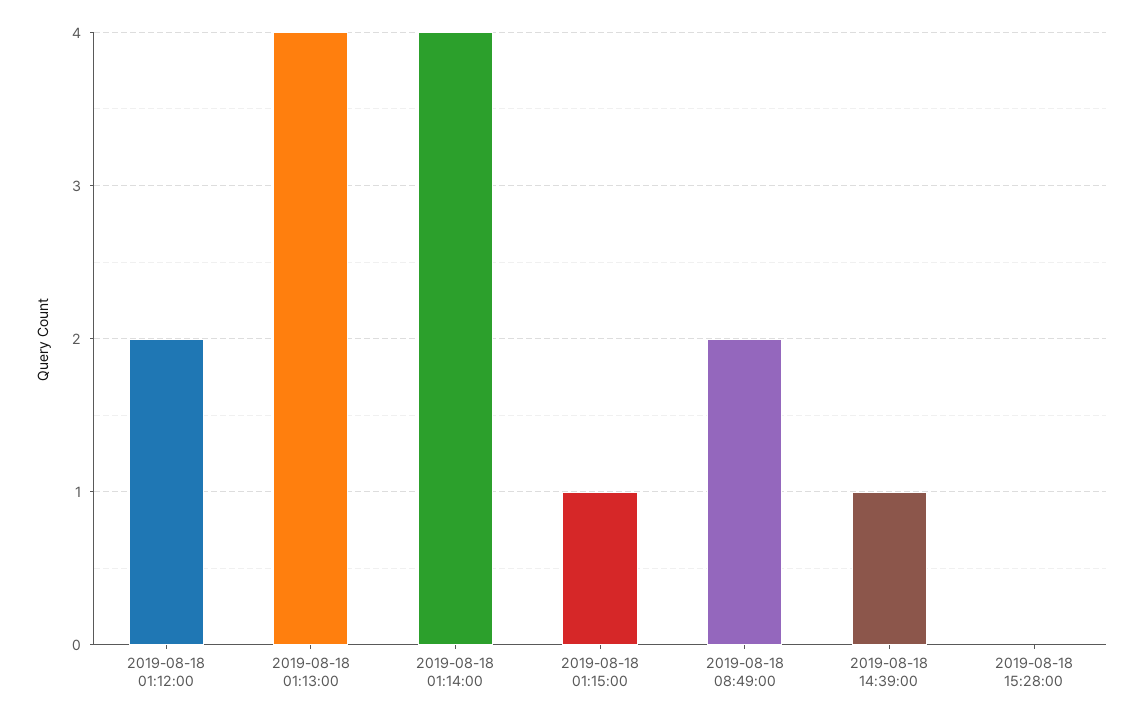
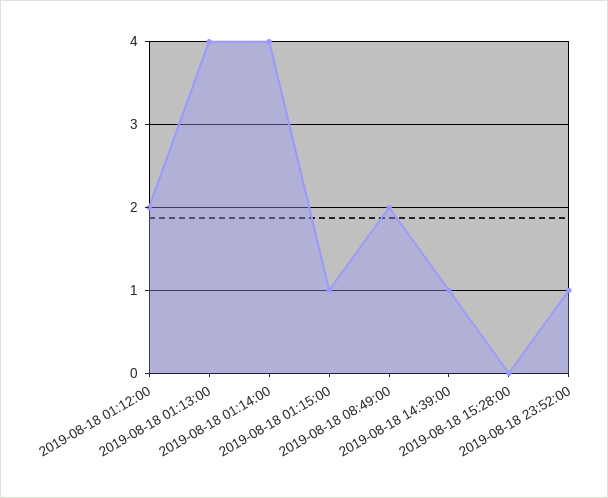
2019-08-18 23:52:00: none -> 1

